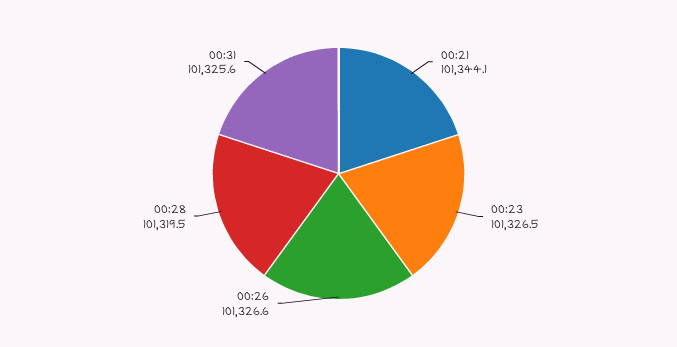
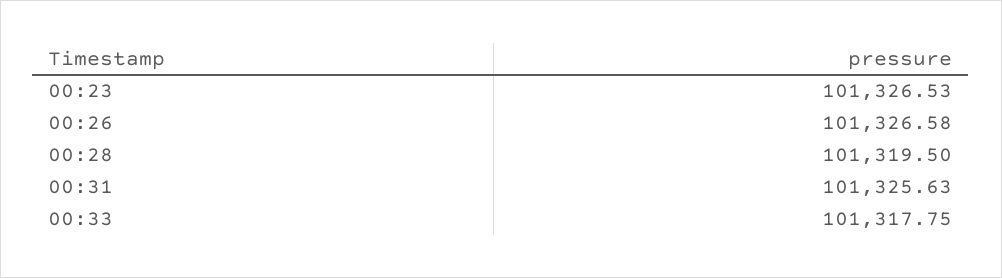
00:21: 101344.1 -> none
00:33: none -> 101317.75

